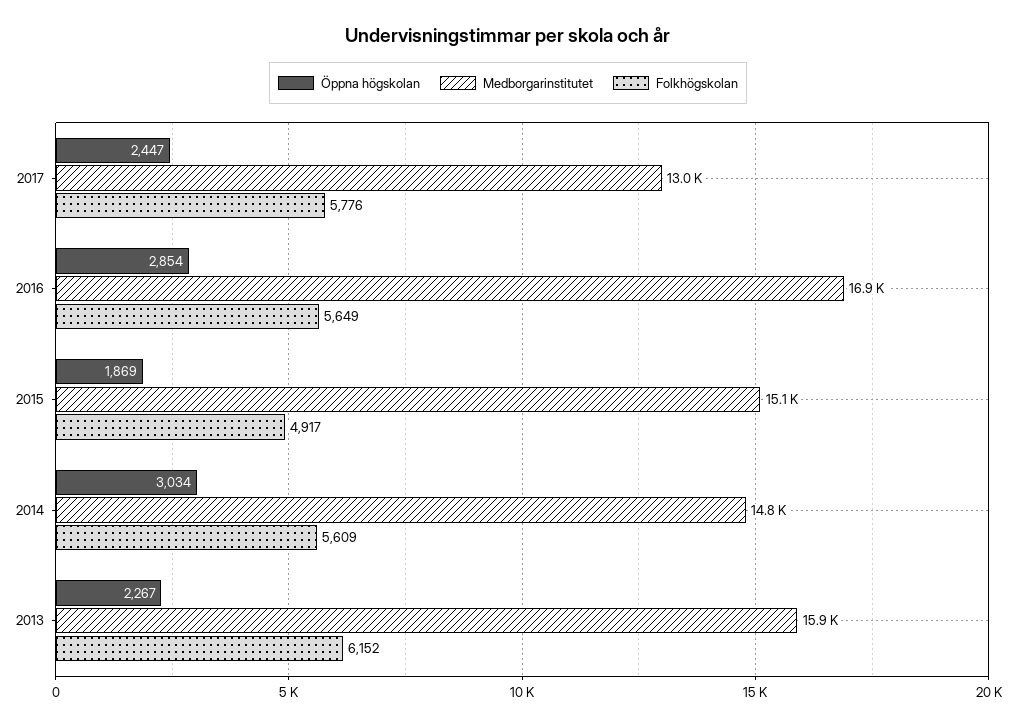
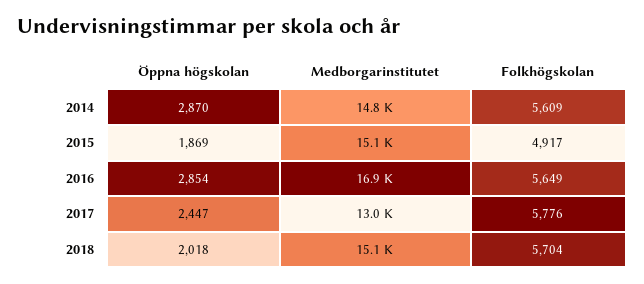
Öppna högskolan, 2014: 3034 -> 2870
Öppna högskolan, 2013: 2267 -> none
Medborgarinstitutet, 2013: 15900 -> none
Folkhögskolan, 2013: 6152 -> none
Öppna högskolan, 2018: none -> 2018
Medborgarinstitutet, 2018: none -> 15100
Folkhögskolan, 2018: none -> 5704

